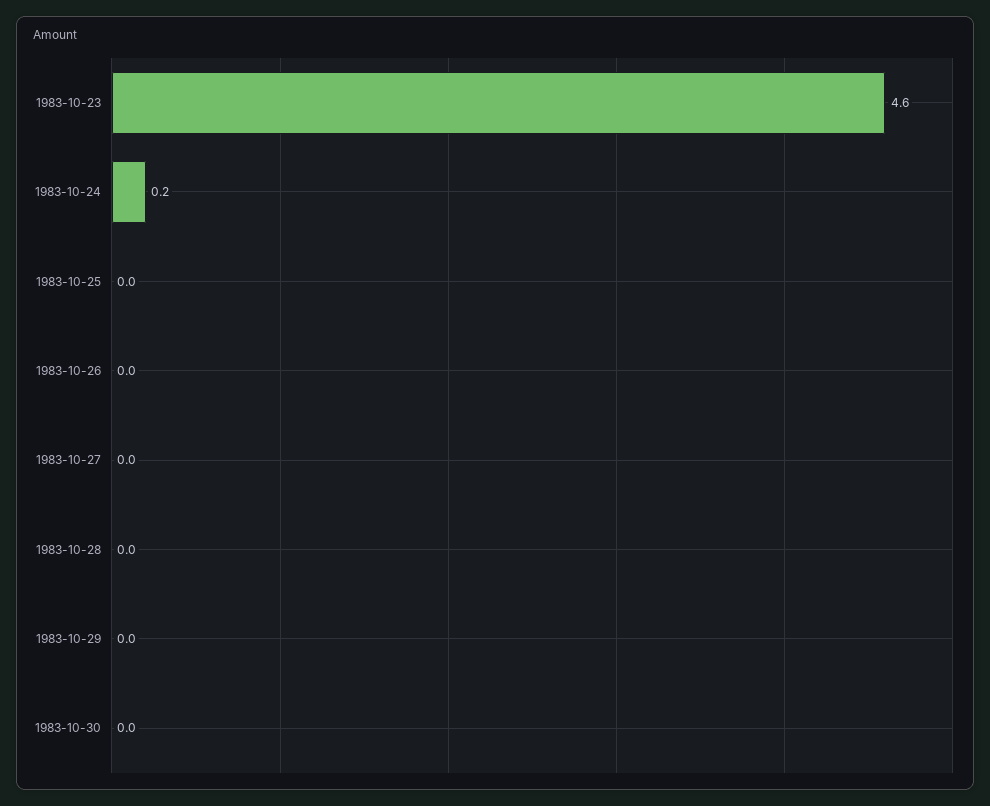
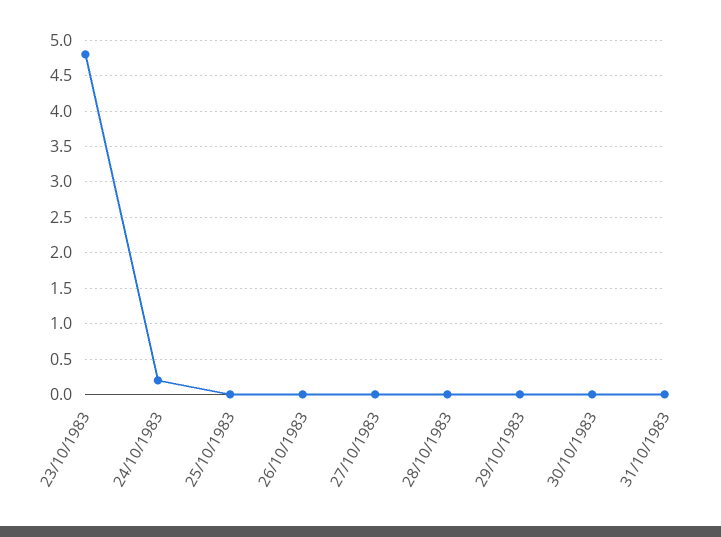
1983-10-23: 4.6 -> 4.8
31/10/1983: none -> 0

